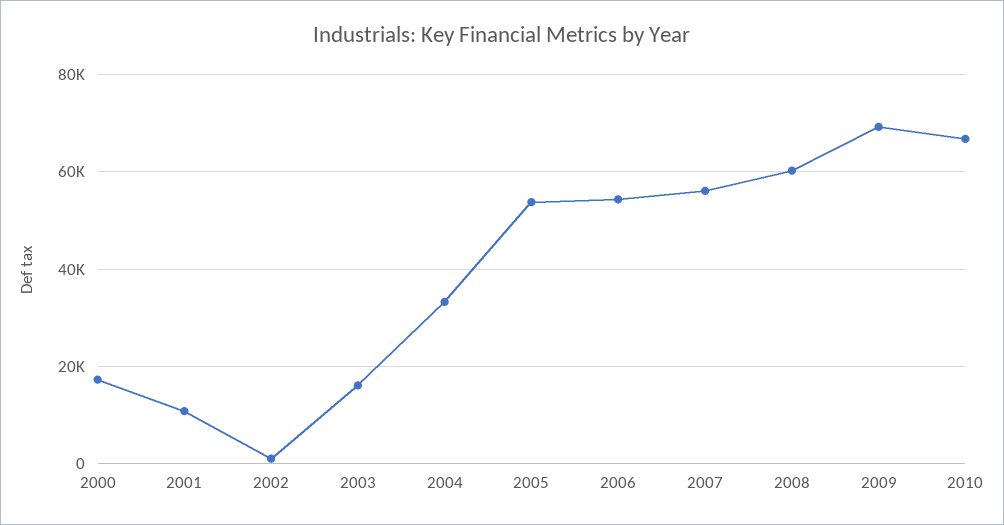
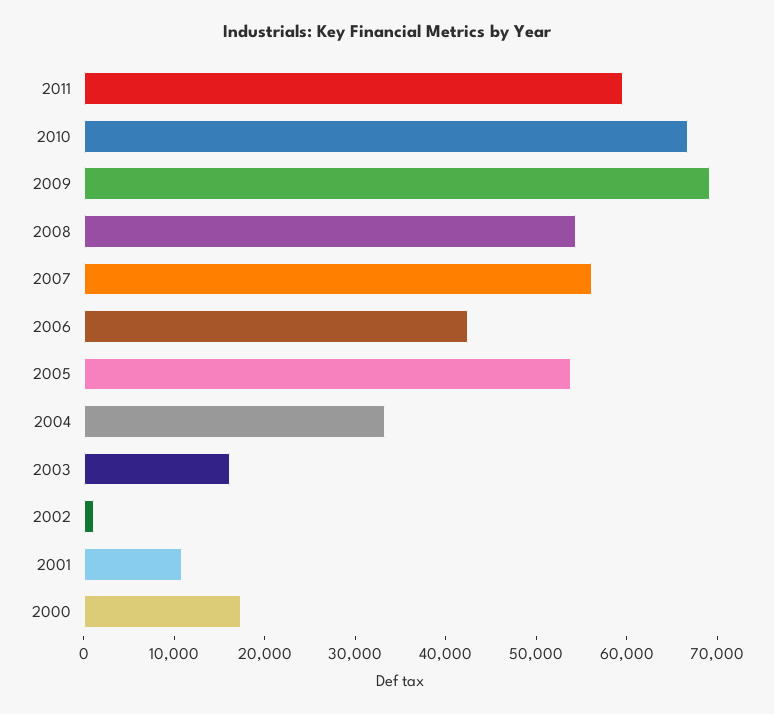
2006: 54000 -> 42000
2008: 60000 -> 54000
2011: none -> 60000

